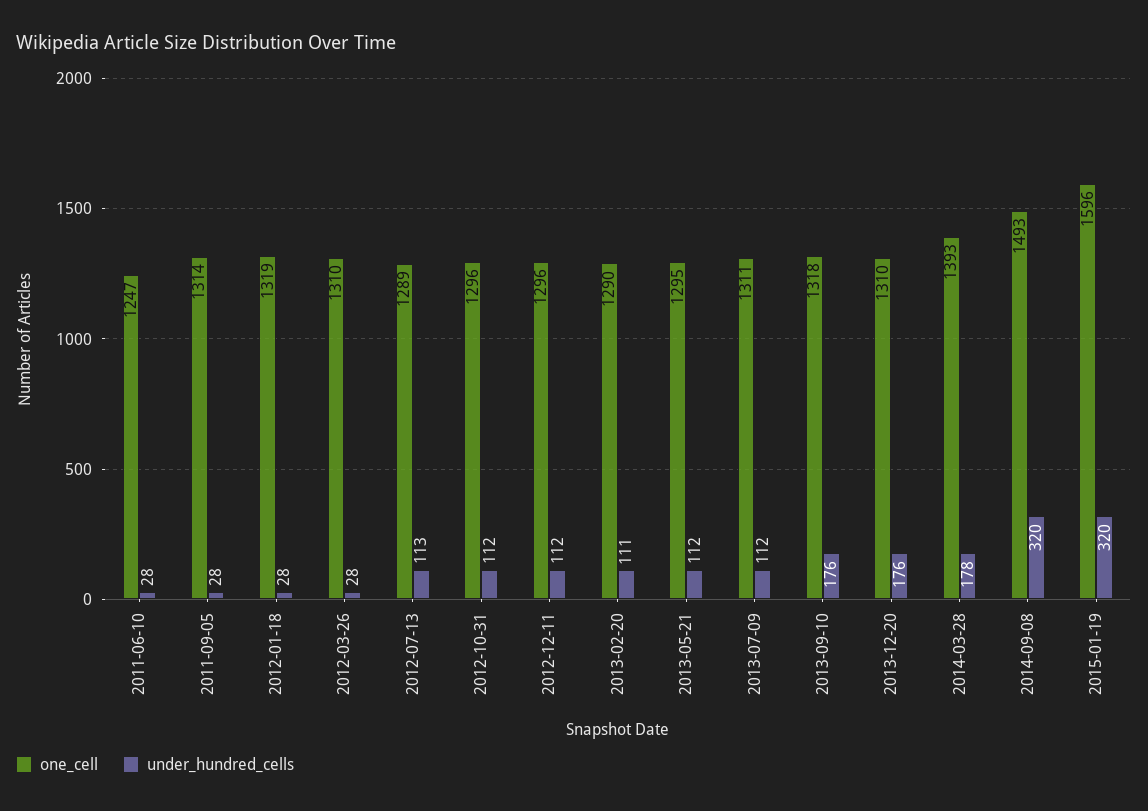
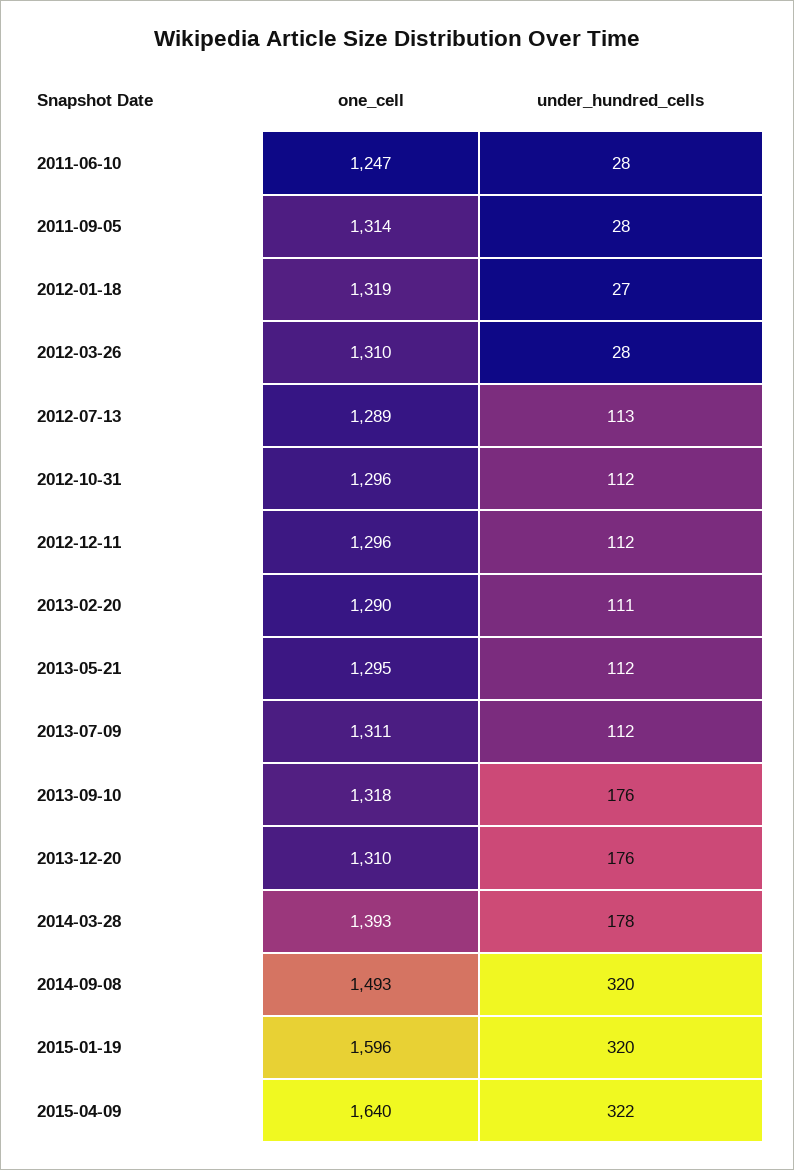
under_hundred_cells, 2012-01-18: 28 -> 27
one_cell, 2015-04-09: none -> 1640
under_hundred_cells, 2015-04-09: none -> 322

